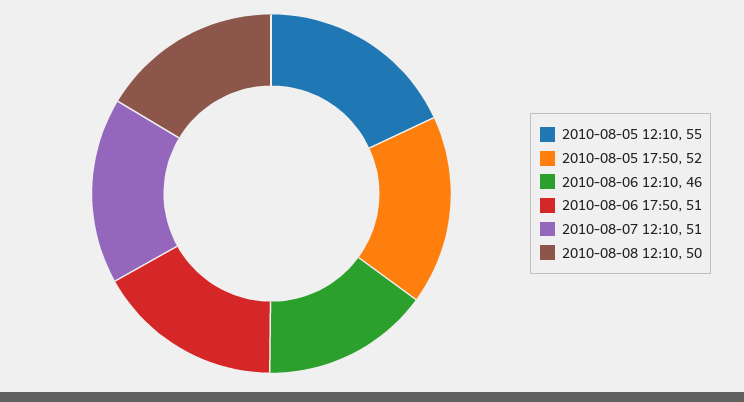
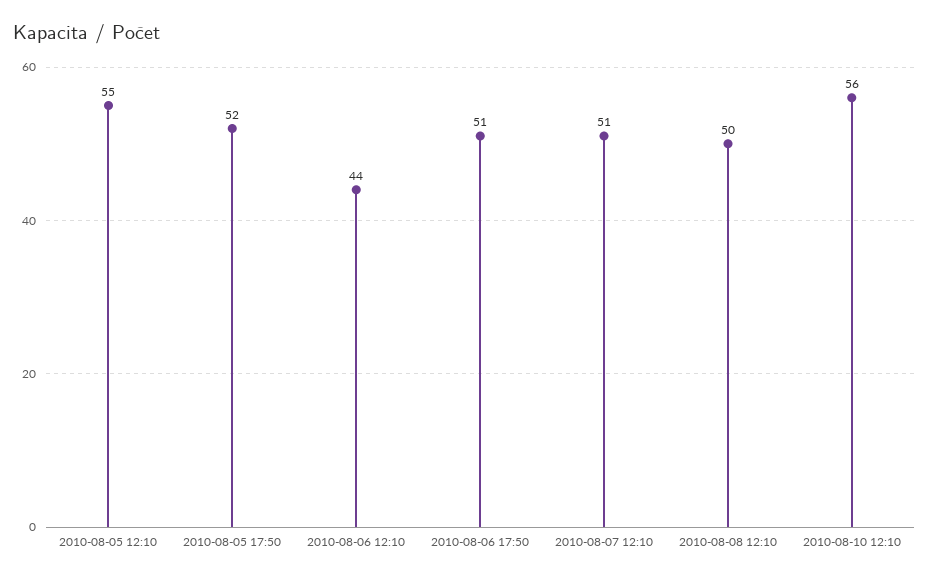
2010-08-06 12:10: 46 -> 44
2010-08-10 12:10: none -> 56

